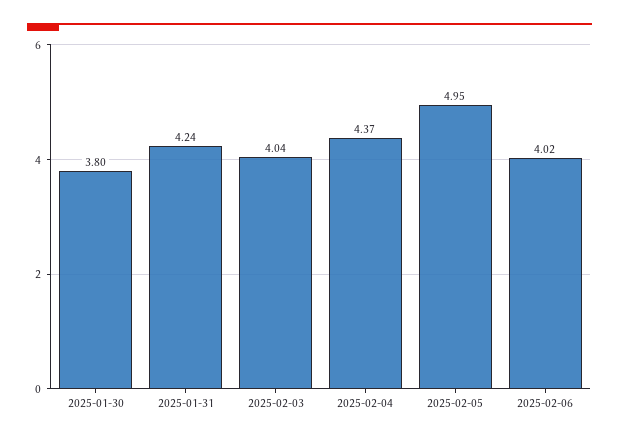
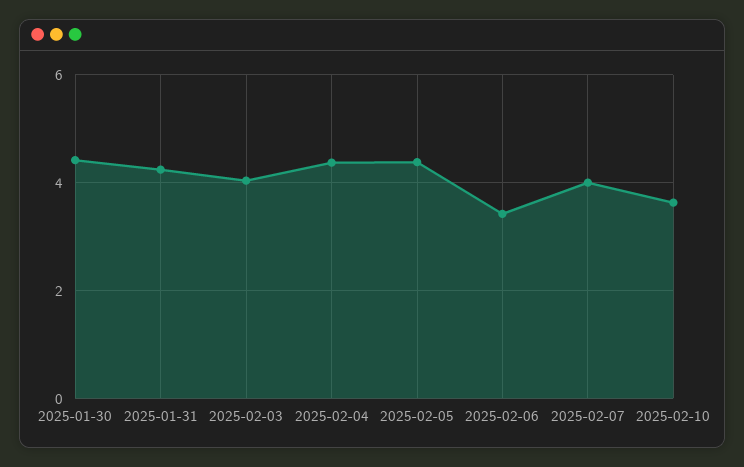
2025-01-30: 3.8 -> 4.4
2025-02-05: 4.95 -> 4.4
2025-02-06: 4.02 -> 3.4
2025-02-07: none -> 4
2025-02-10: none -> 3.6

